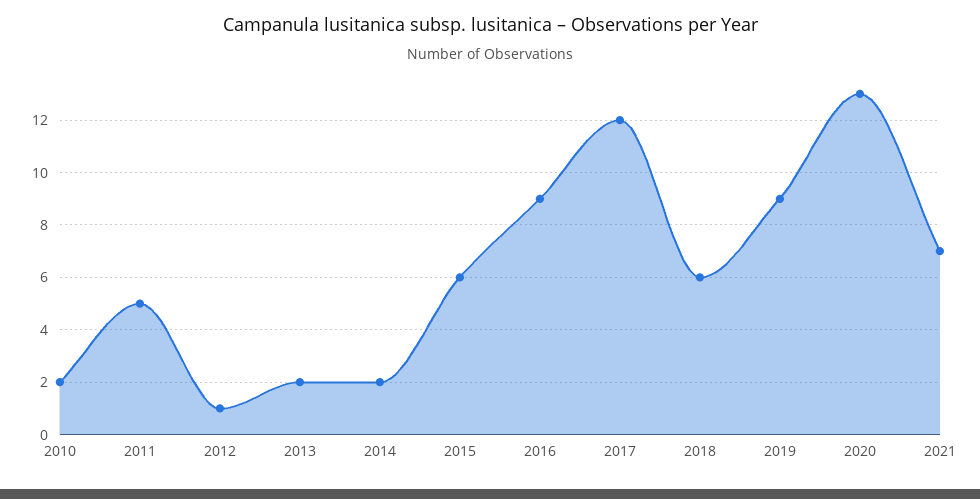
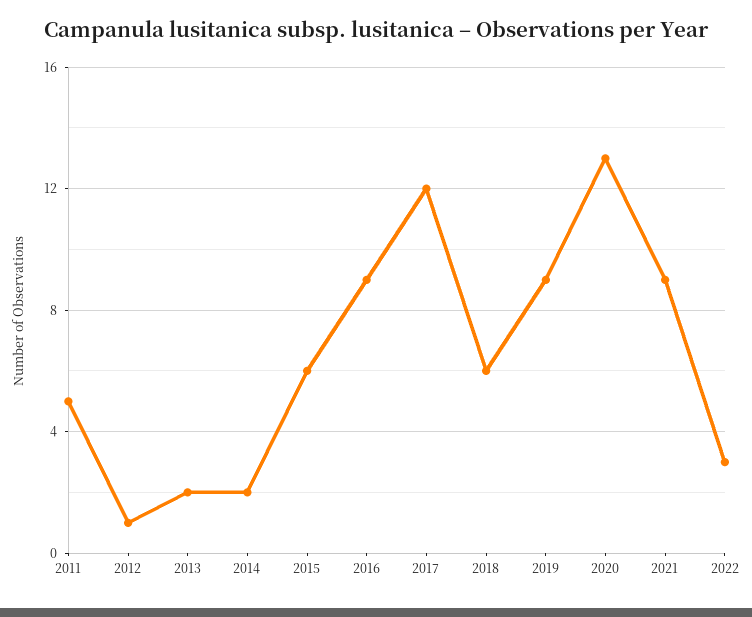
2010: 2 -> none
2021: 7 -> 9
2022: none -> 3

